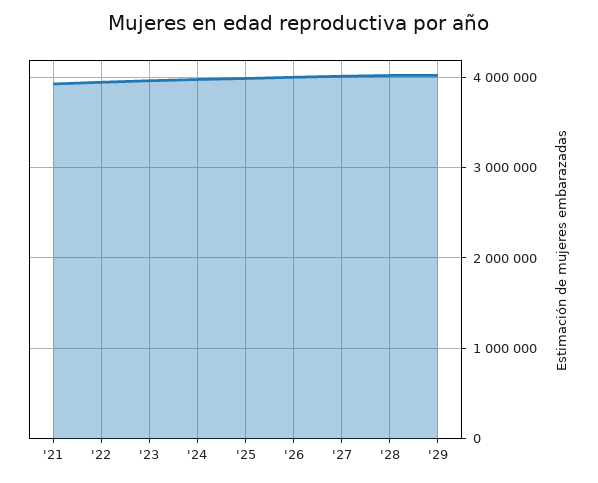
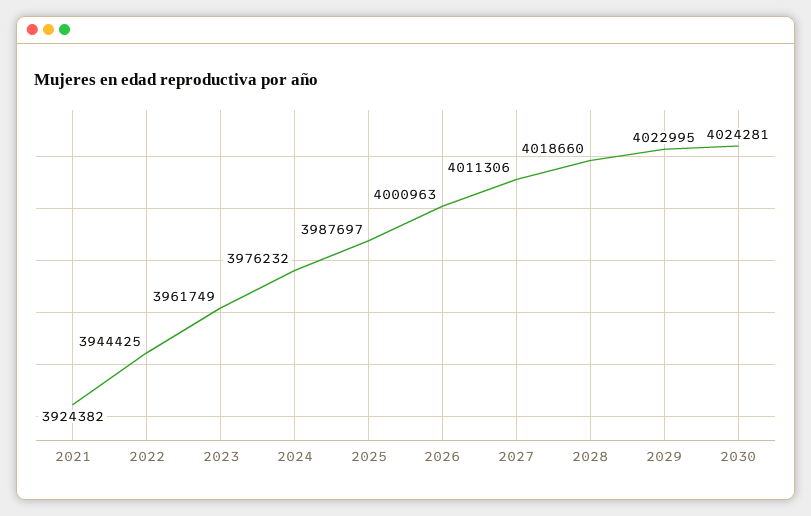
2030: none -> 4024281

